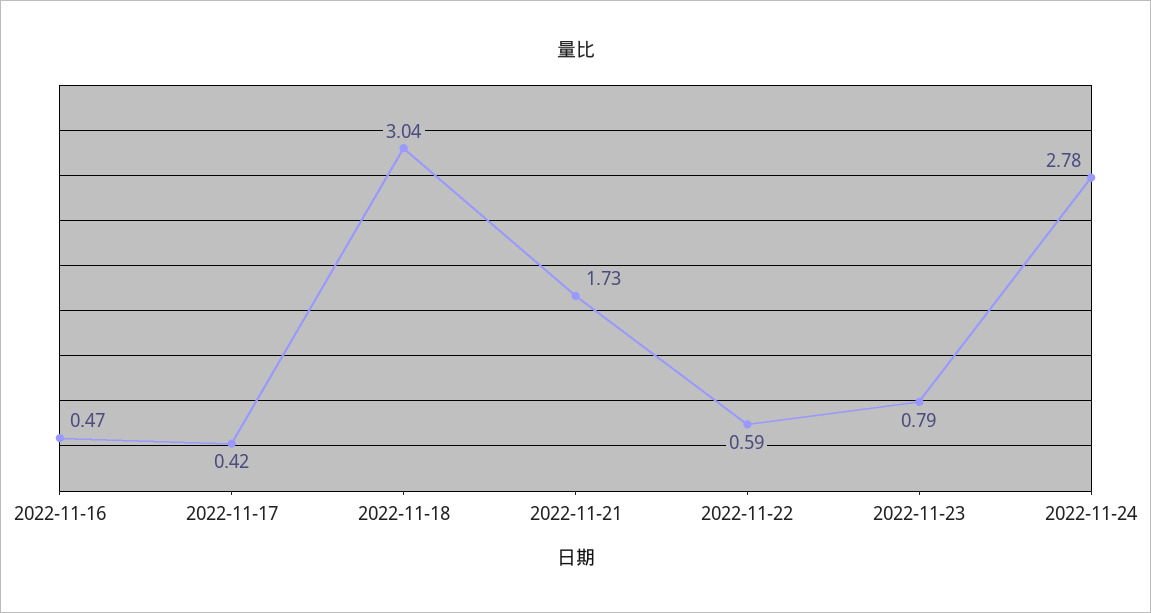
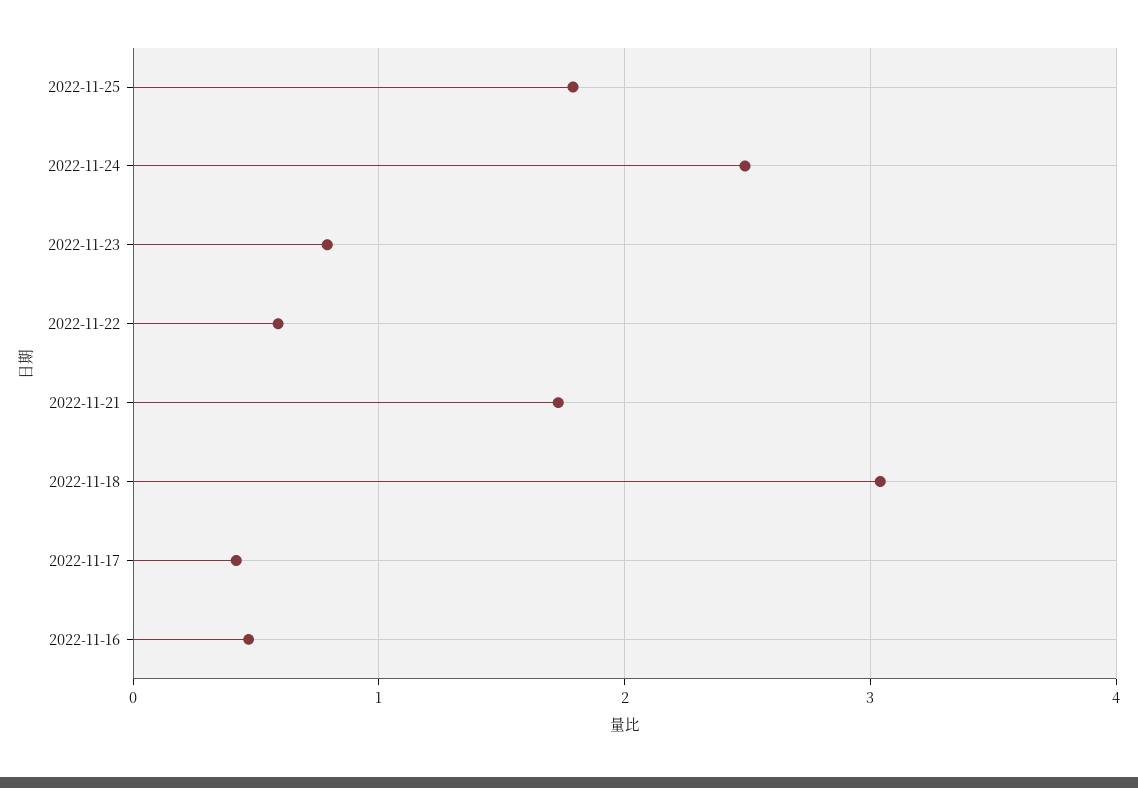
2022-11-24: 2.78 -> 2.5
2022-11-25: none -> 1.8

